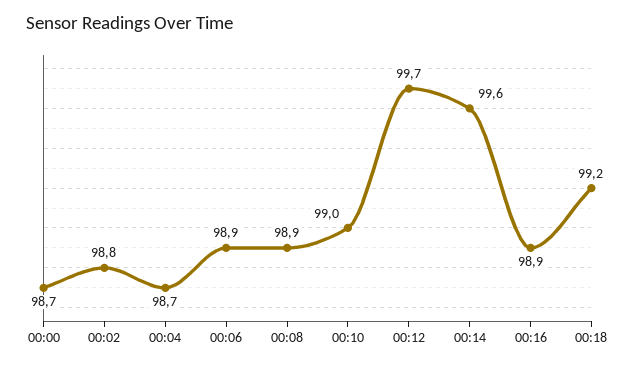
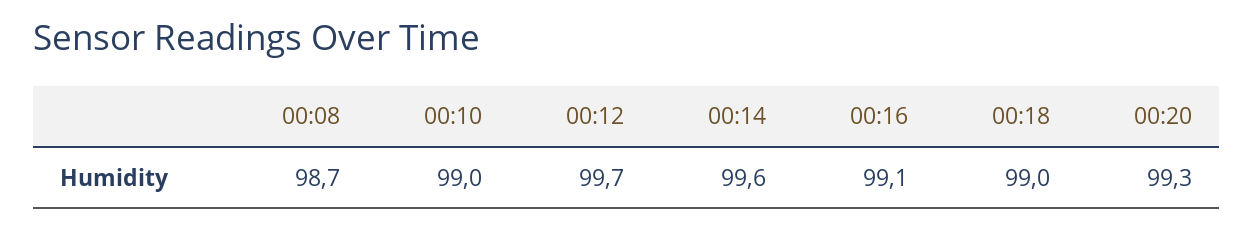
00:00: 98.7 -> none
00:02: 98.8 -> none
00:04: 98.7 -> none
00:06: 98.9 -> none
00:08: 98.9 -> 98.7
00:16: 98.9 -> 99.1
00:18: 99.2 -> 99
00:20: none -> 99.3

